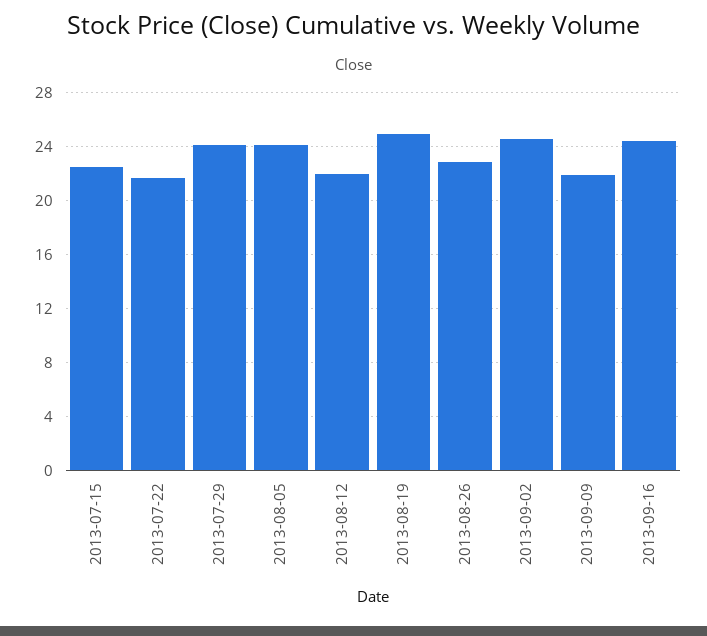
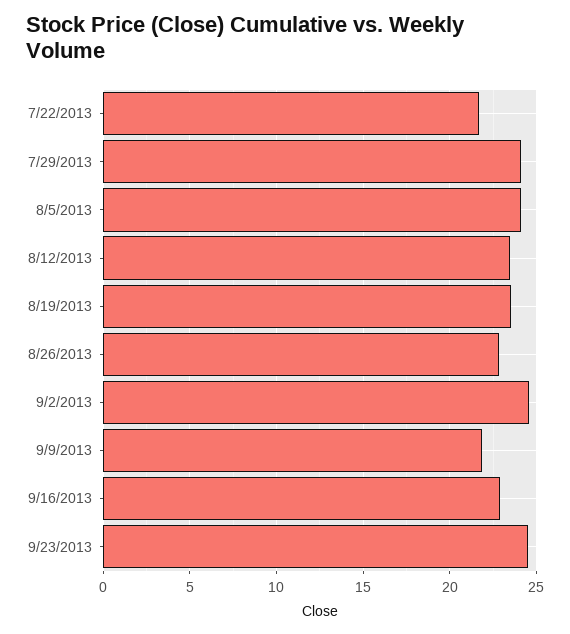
2013-07-15: 22.5 -> none
2013-08-12: 22 -> 23.5
2013-08-19: 25 -> 23.5
2013-09-16: 24.5 -> 23
9/23/2013: none -> 24.5

